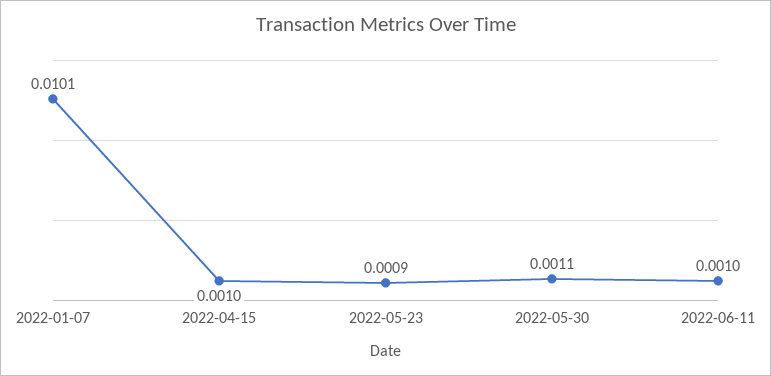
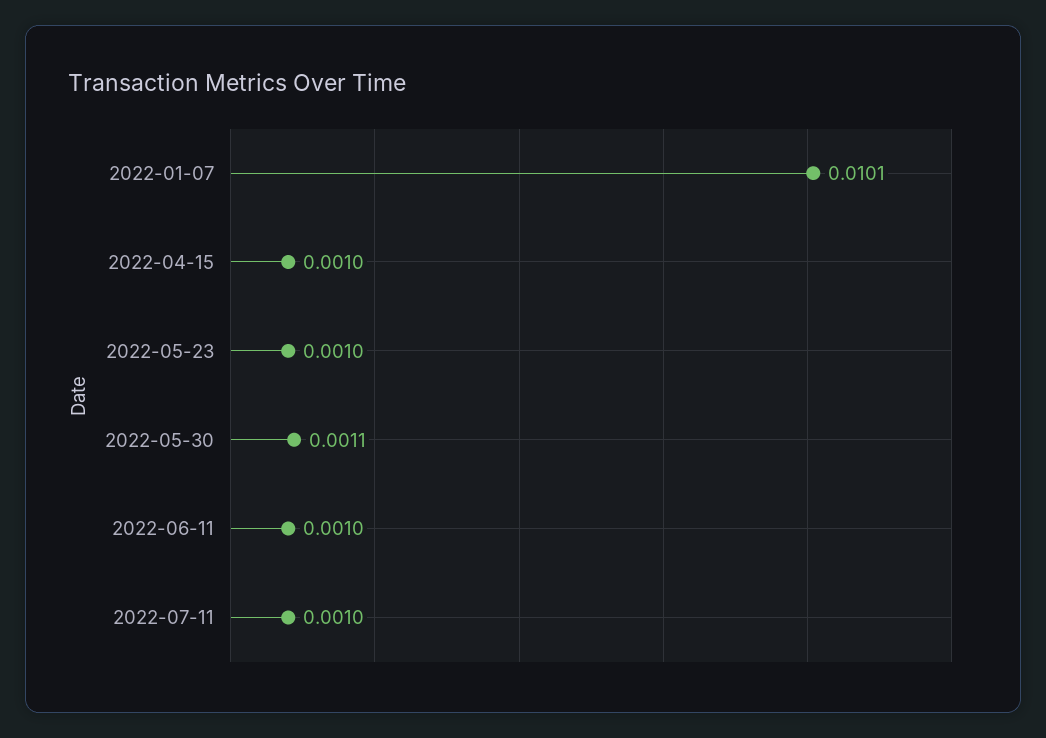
2022-05-23: 0.0009 -> 0.001
2022-07-11: none -> 0.001

